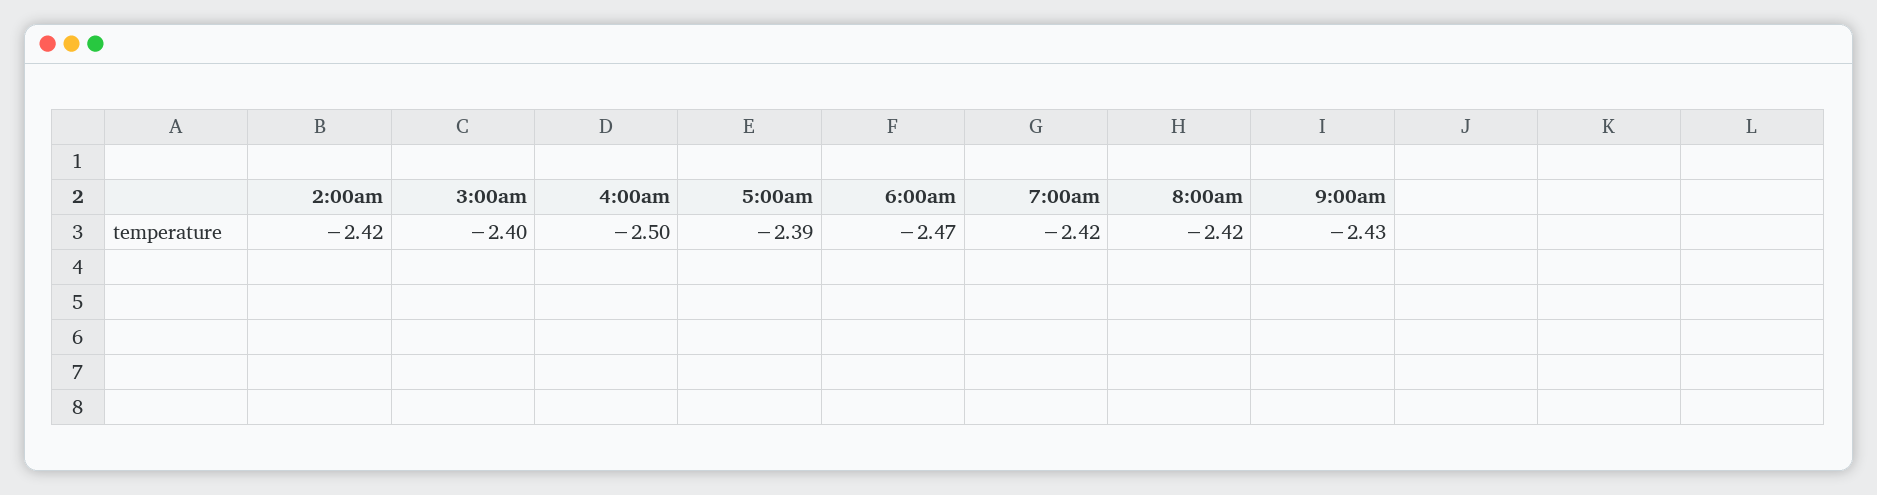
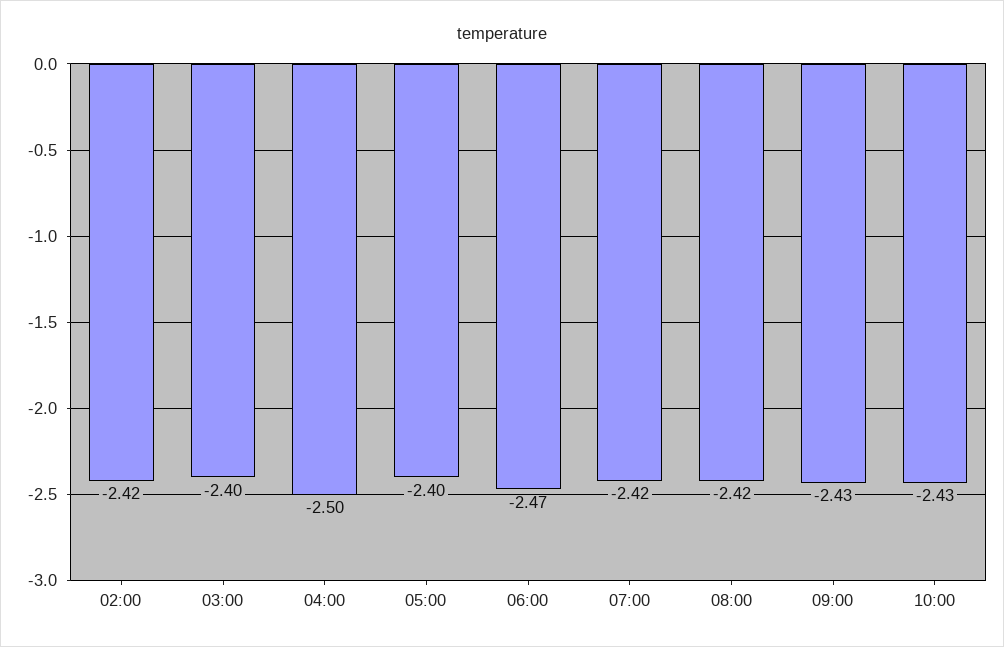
5:00am: -2.39 -> -2.4
10:00: none -> -2.43

